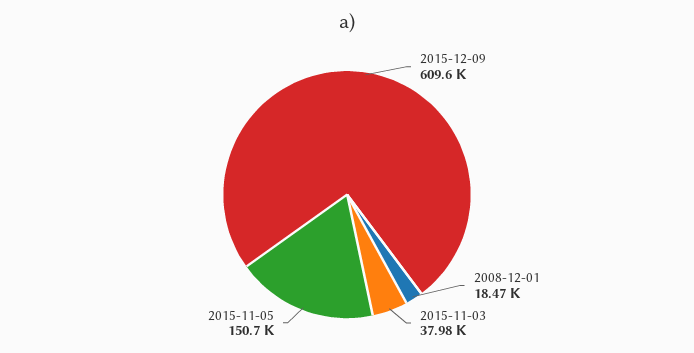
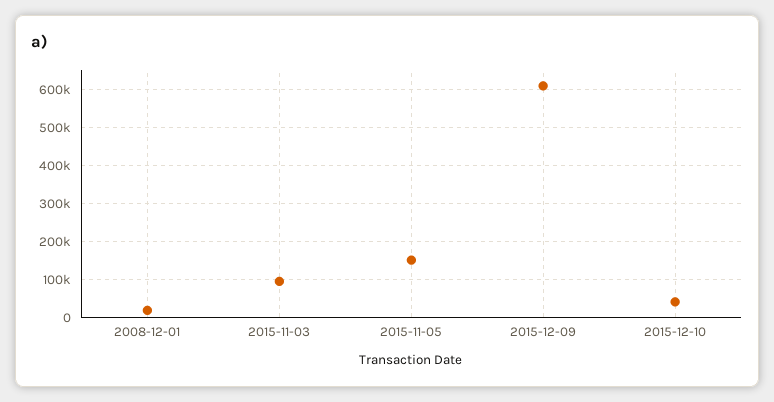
2015-11-03: 37980 -> 100000
2015-12-10: none -> 40000

